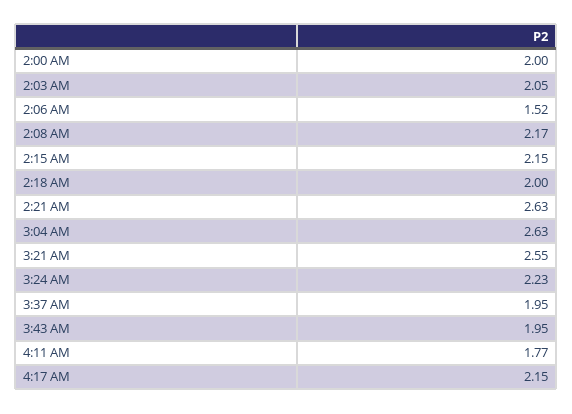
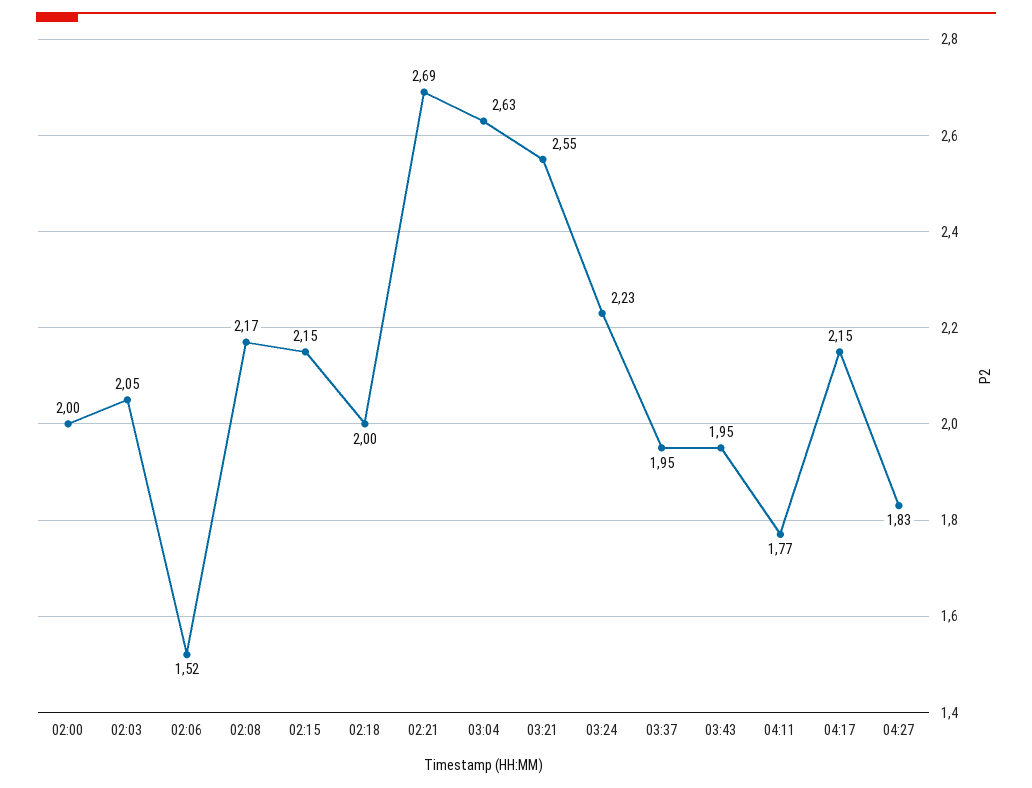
2:21 AM: 2.63 -> 2.69
04:27: none -> 1.83

